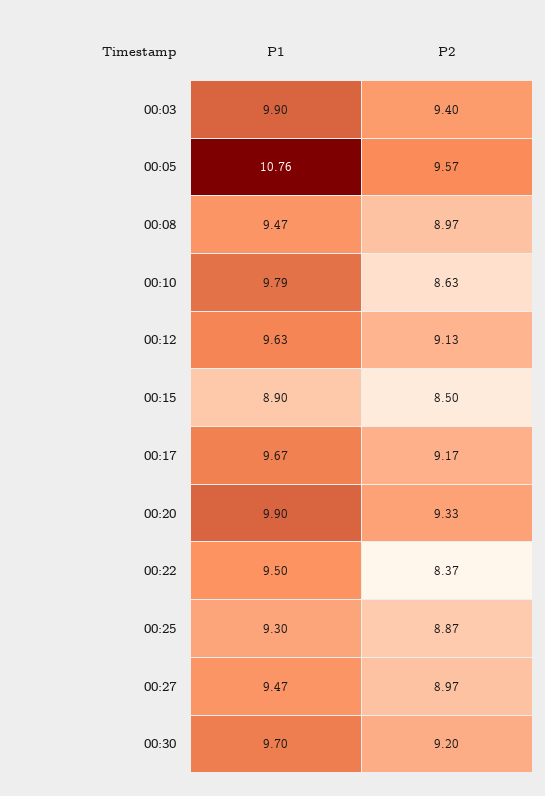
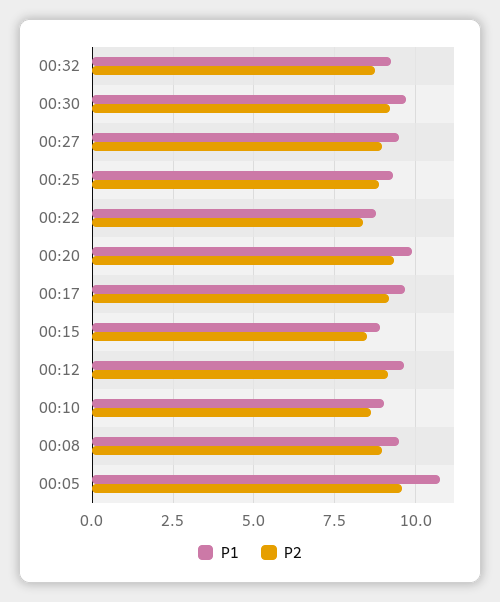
P1, 00:03: 9.9 -> none
P2, 00:03: 9.4 -> none
P1, 00:10: 9.79 -> 9
P1, 00:22: 9.5 -> 8.75
P1, 00:32: none -> 9.25
P2, 00:32: none -> 8.75

